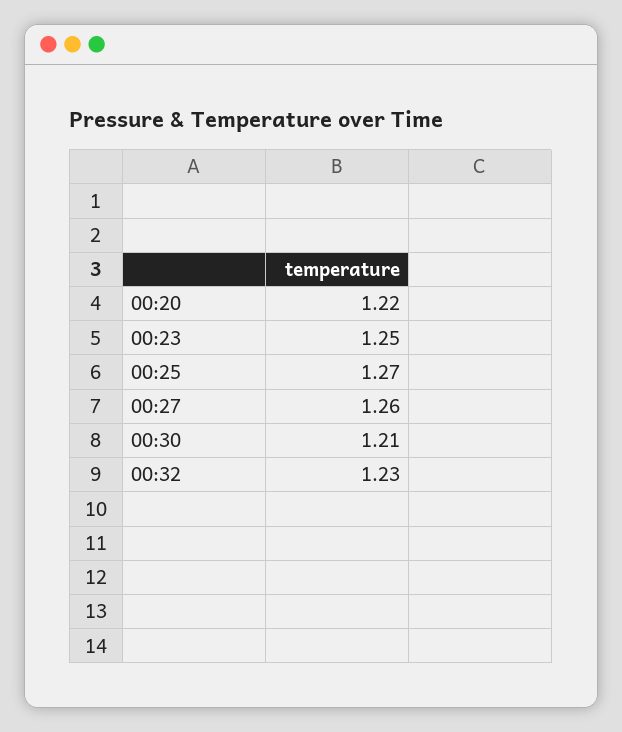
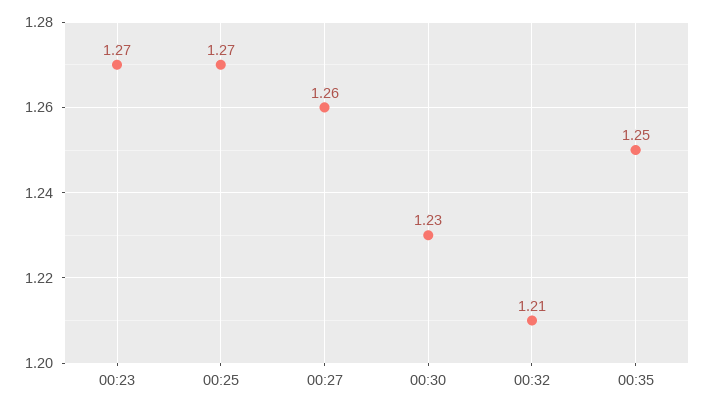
00:20: 1.22 -> none
00:23: 1.25 -> 1.27
00:30: 1.21 -> 1.23
00:32: 1.23 -> 1.21
00:35: none -> 1.25

